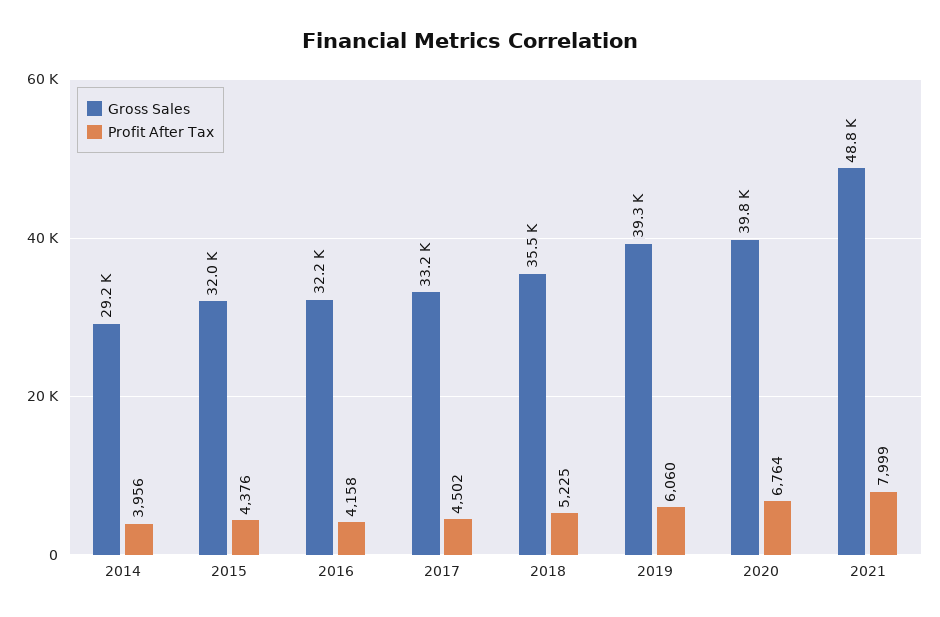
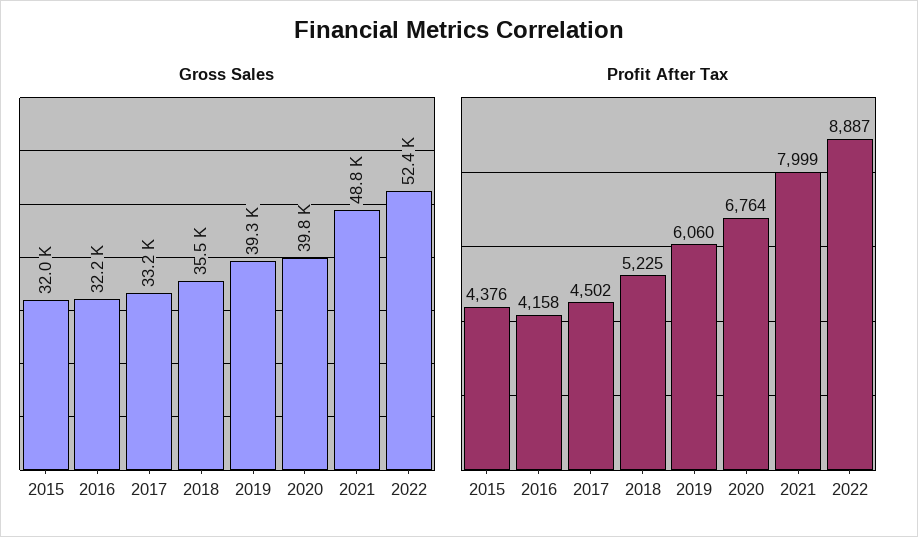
Gross Sales, 2014: 29200 -> none
Profit After Tax, 2014: 3956 -> none
Gross Sales, 2022: none -> 52400
Profit After Tax, 2022: none -> 8887

